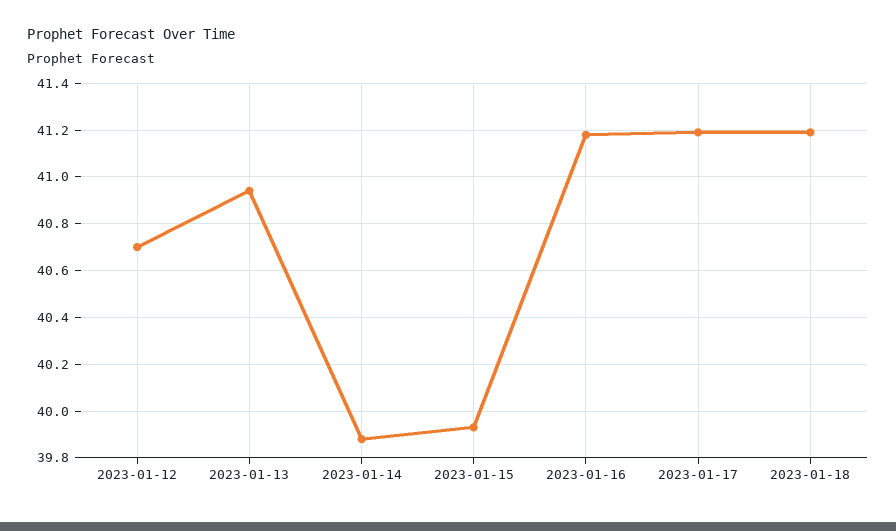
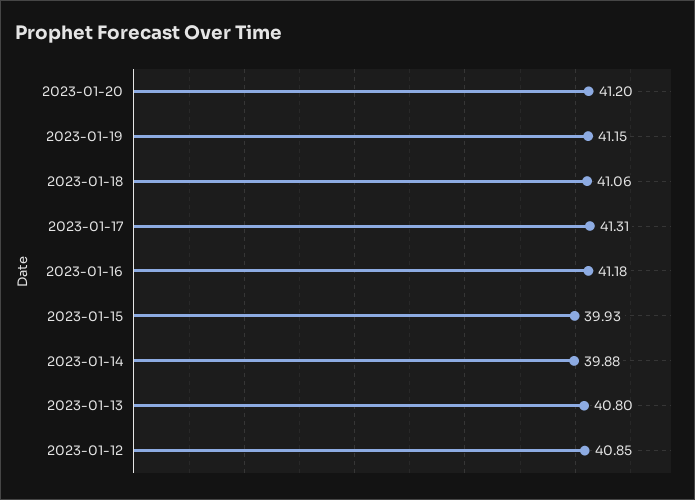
2023-01-12: 40.7 -> 40.85
2023-01-13: 40.95 -> 40.8
2023-01-17: 41.2 -> 41.31
2023-01-18: 41.2 -> 41.06
2023-01-20: none -> 41.2
2023-01-19: none -> 41.15

